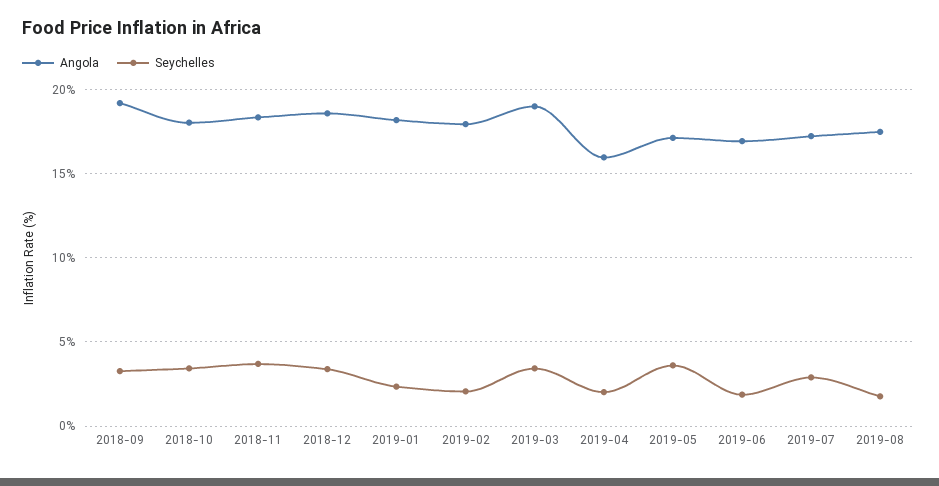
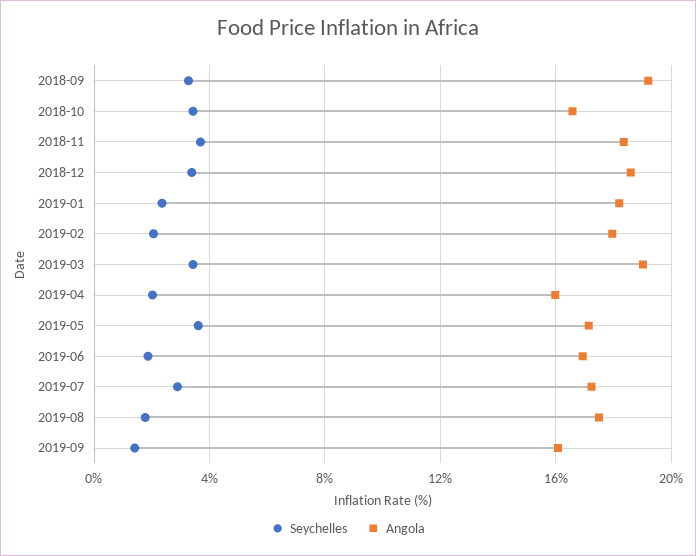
Angola, 2018-10: 18 -> 16.5
Seychelles, 2019-09: none -> 1.5
Angola, 2019-09: none -> 16

